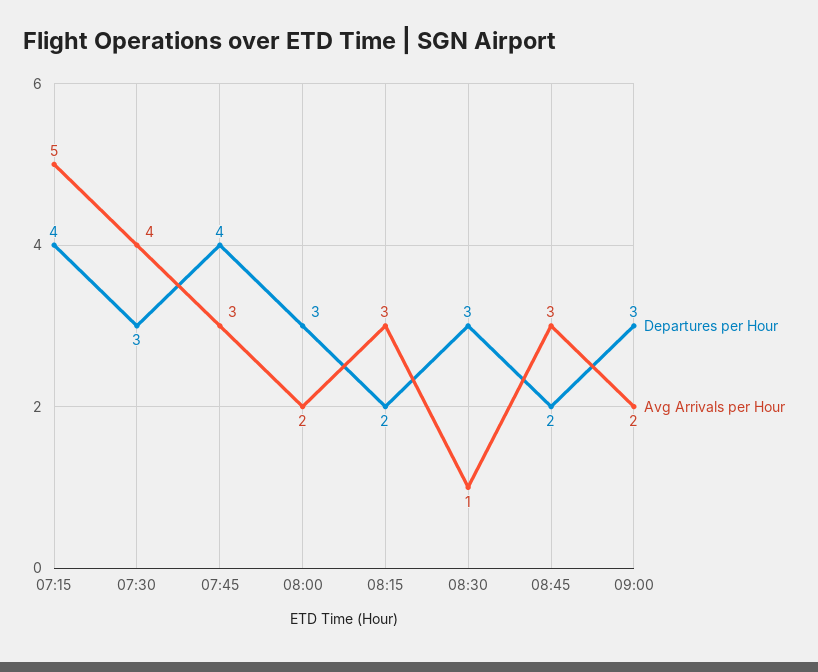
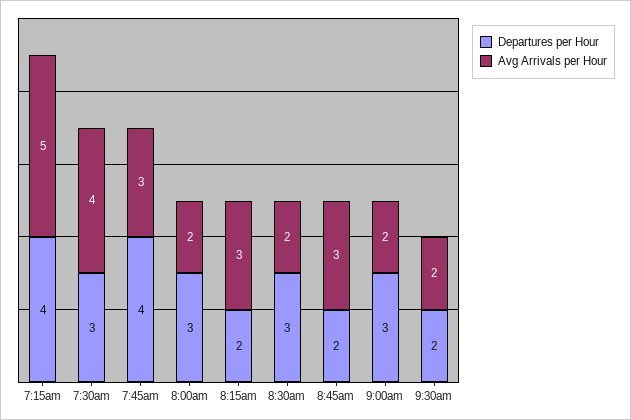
Avg Arrivals per Hour, 08:30: 1 -> 2
Departures per Hour, 9:30am: none -> 2
Avg Arrivals per Hour, 9:30am: none -> 2

